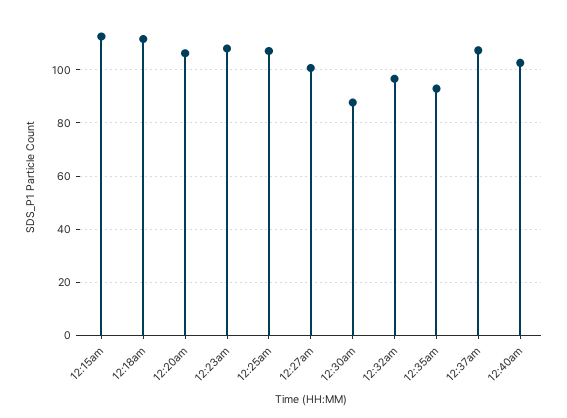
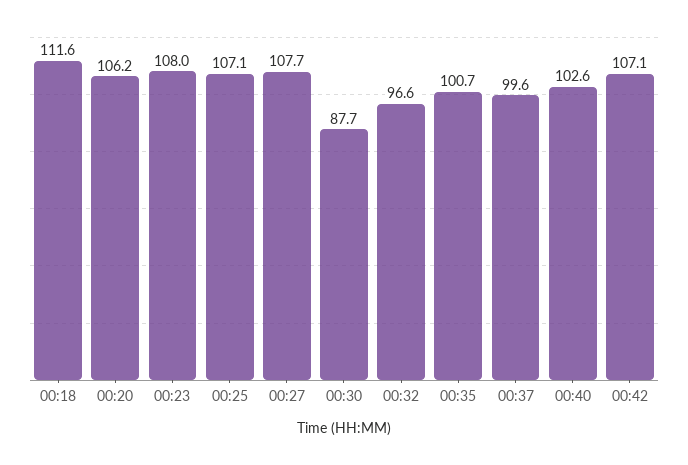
12:15am: 112.5 -> none
12:27am: 100 -> 107.7
12:35am: 92.5 -> 100.7
12:37am: 107.5 -> 99.6
00:42: none -> 107.1

